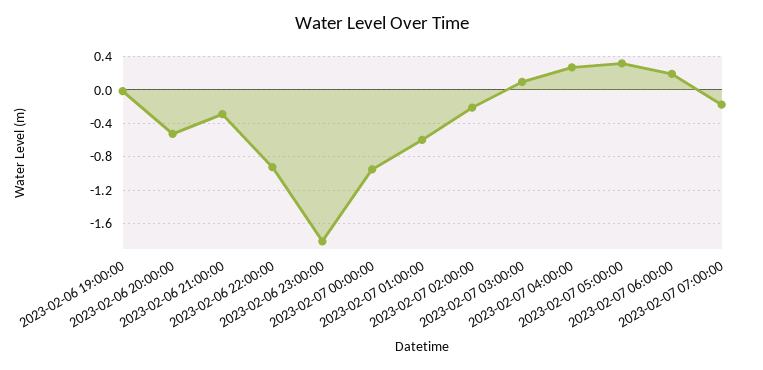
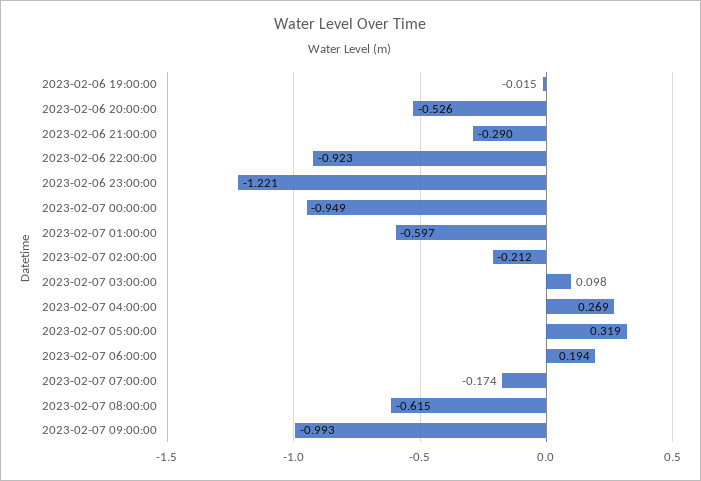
2023-02-06 23:00:00: -1.8 -> -1.221
2023-02-07 08:00:00: none -> -0.615
2023-02-07 09:00:00: none -> -0.993

